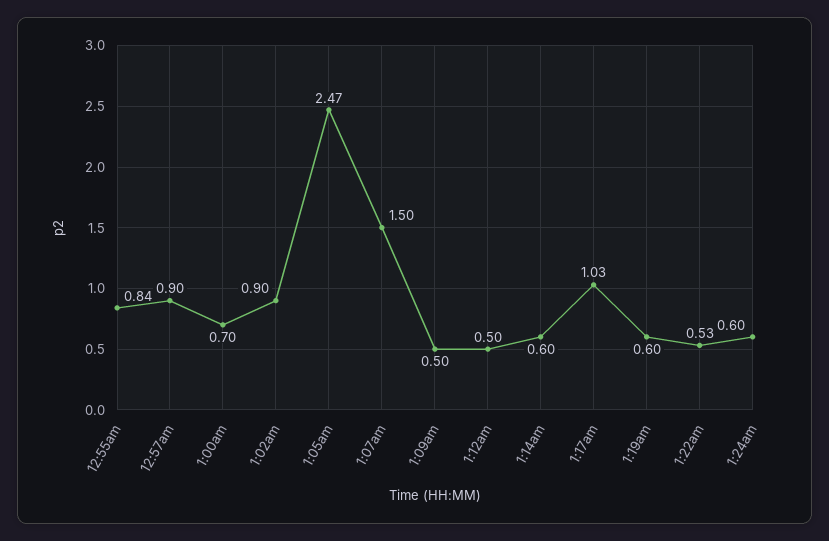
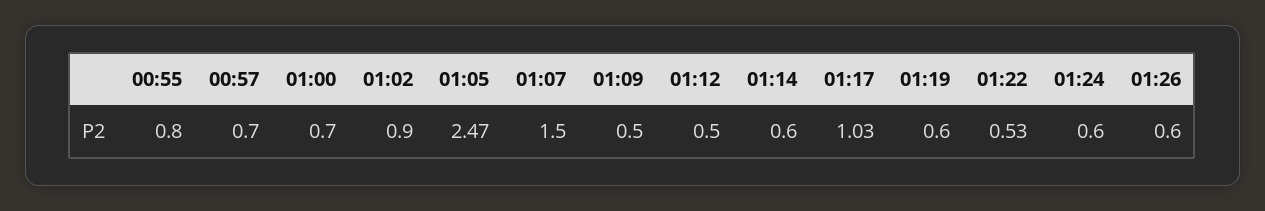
12:55am: 0.84 -> 0.8
12:57am: 0.9 -> 0.7
01:26: none -> 0.6

